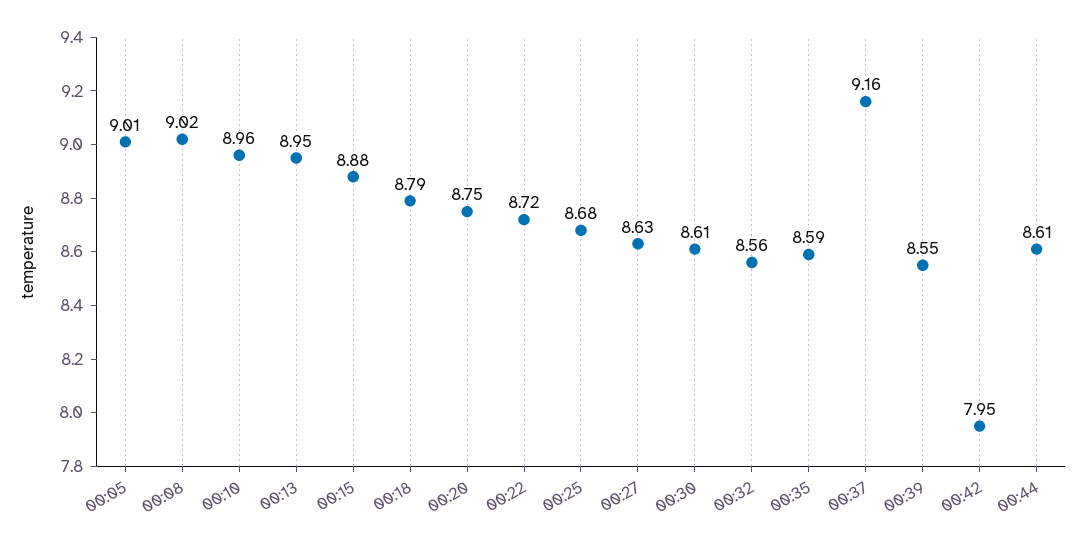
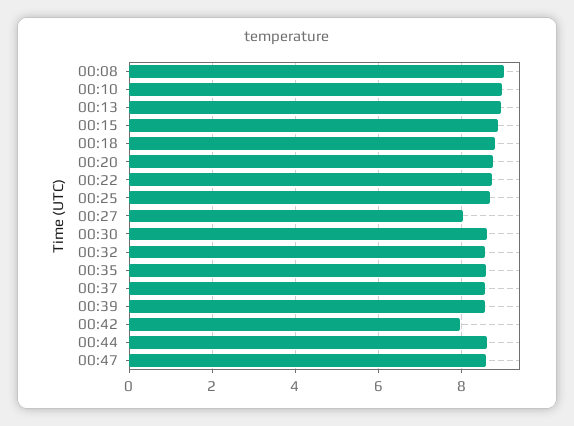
00:05: 9.01 -> none
00:27: 8.63 -> 8
00:37: 9.16 -> 8.6
00:47: none -> 8.6

